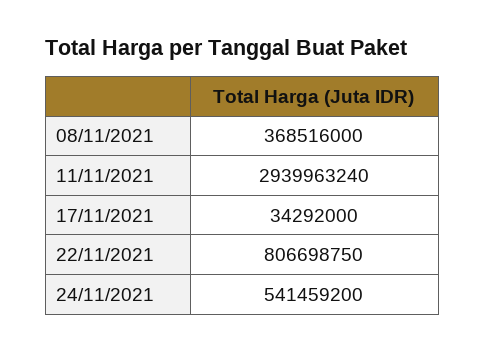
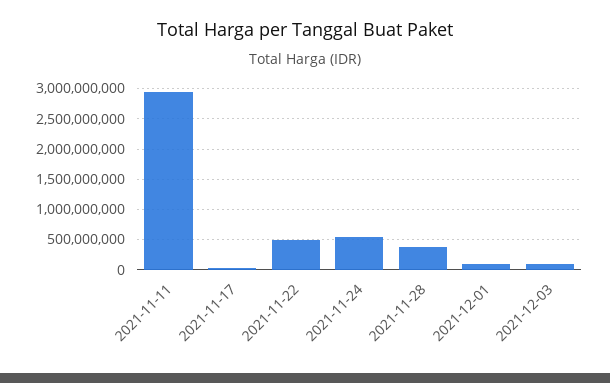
08/11/2021: 368516000 -> none
22/11/2021: 806698750 -> 500000000
2021-11-28: none -> 400000000
2021-12-01: none -> 100000000
2021-12-03: none -> 100000000

